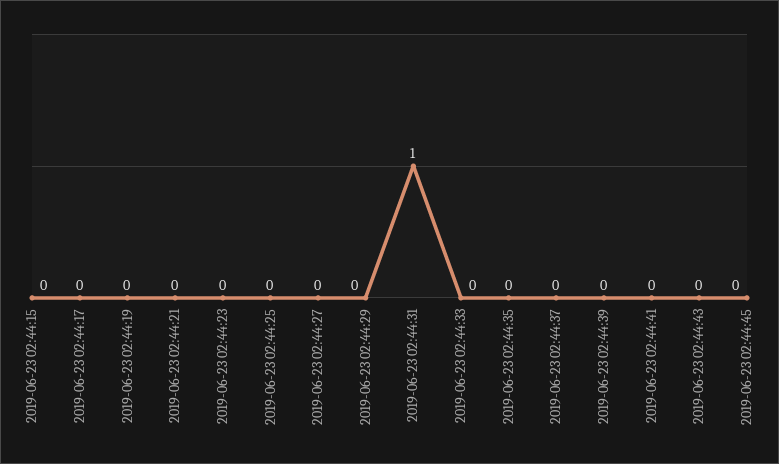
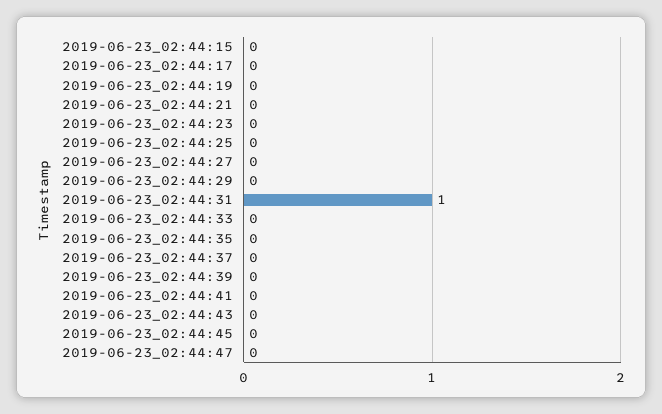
2019-06-23_02:44:47: none -> 0

